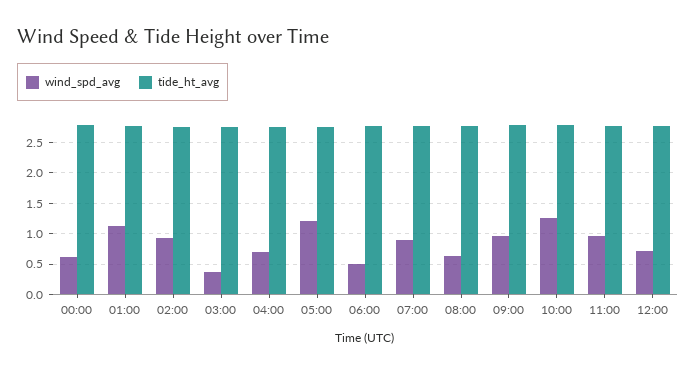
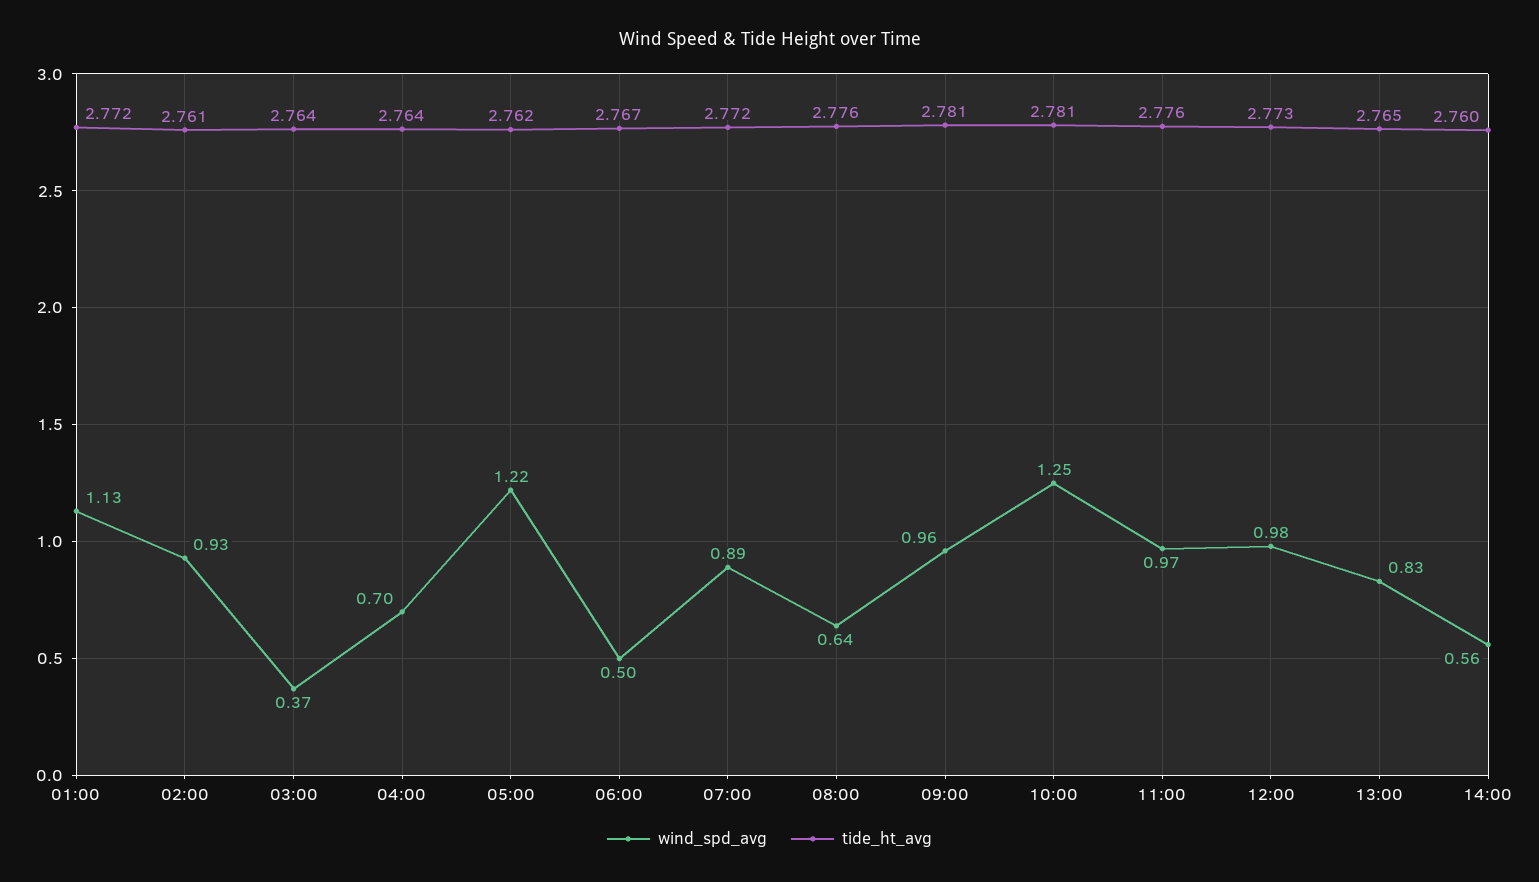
wind_spd_avg, 00:00: 0.6 -> none
tide_ht_avg, 00:00: 2.8 -> none
wind_spd_avg, 12:00: 0.7 -> 0.98
wind_spd_avg, 13:00: none -> 0.83
tide_ht_avg, 13:00: none -> 2.765
wind_spd_avg, 14:00: none -> 0.56
tide_ht_avg, 14:00: none -> 2.76

